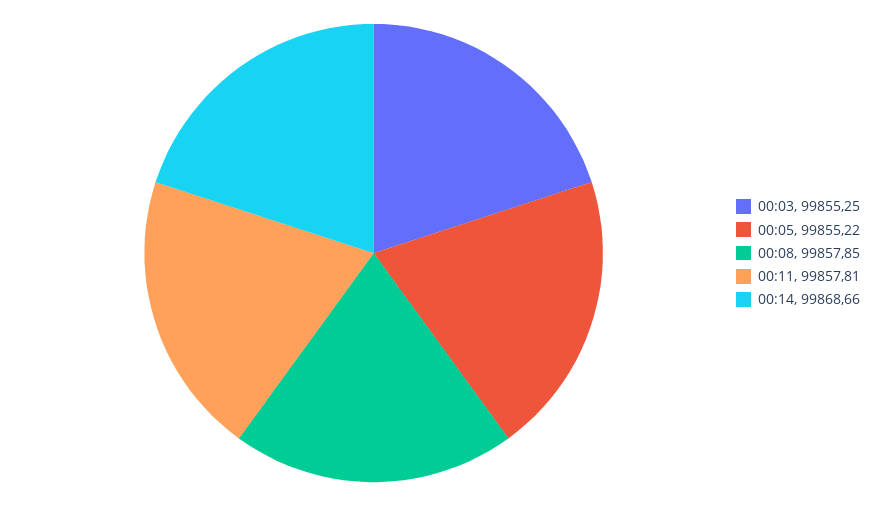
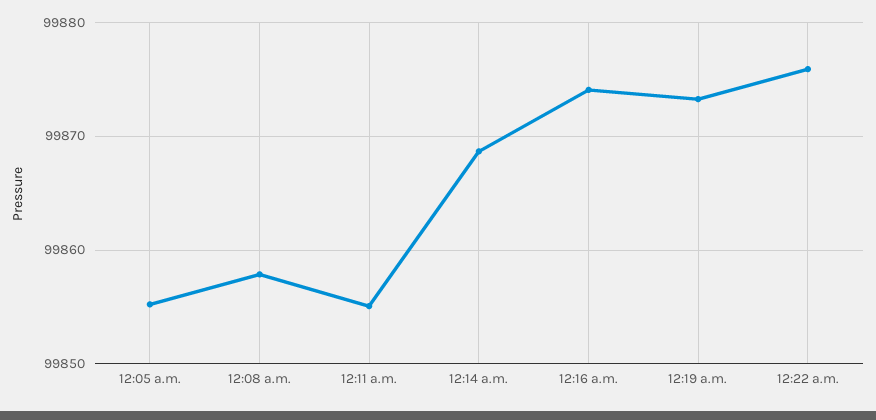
00:03: 99855.25 -> none
00:11: 99857.81 -> 99855
12:16 a.m.: none -> 99874
12:19 a.m.: none -> 99873
12:22 a.m.: none -> 99876

